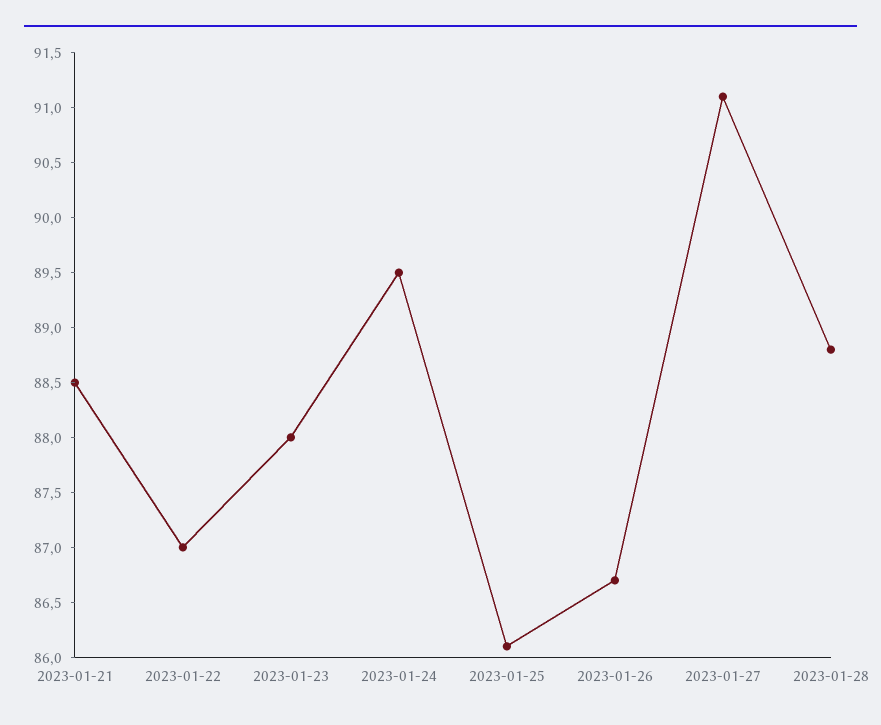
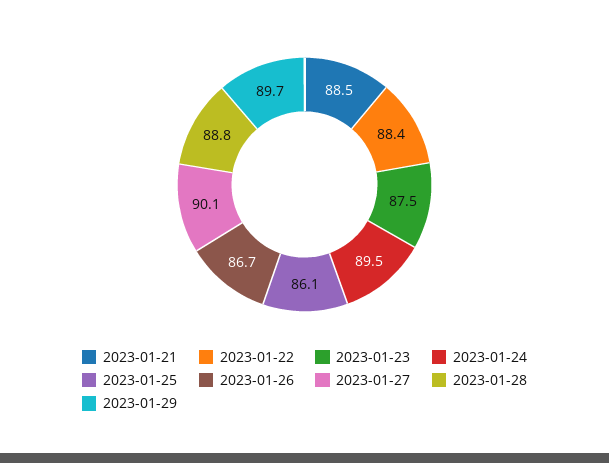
2023-01-22: 87 -> 88.4
2023-01-23: 88 -> 87.5
2023-01-27: 91.1 -> 90.1
2023-01-29: none -> 89.7

